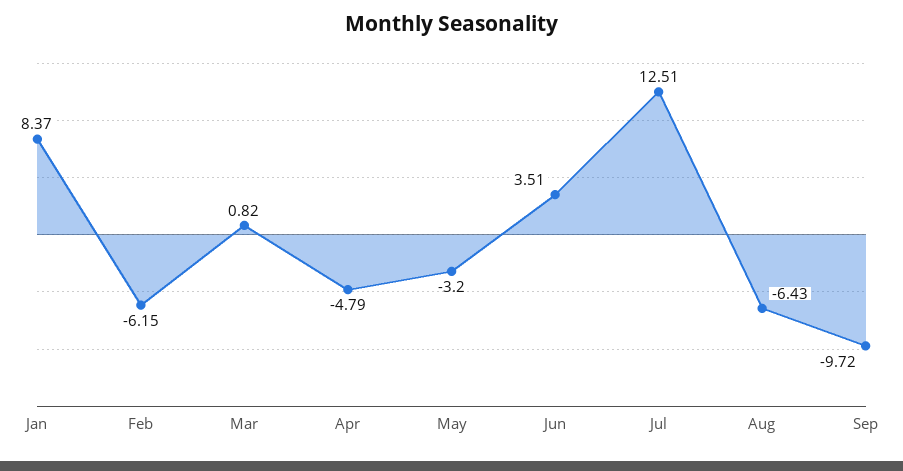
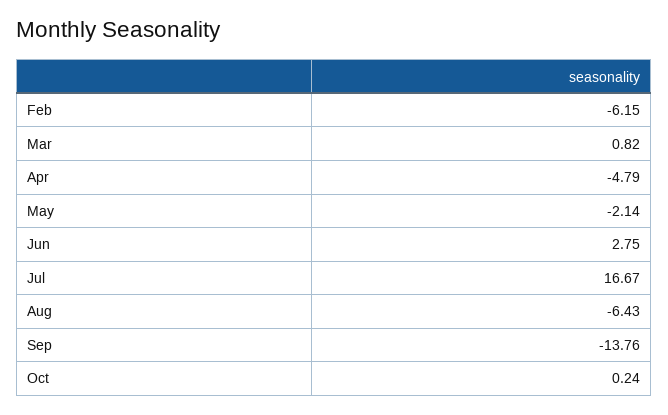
Jan: 8.37 -> none
May: -3.2 -> -2.14
Jun: 3.51 -> 2.75
Jul: 12.51 -> 16.67
Sep: -9.72 -> -13.76
Oct: none -> 0.24

